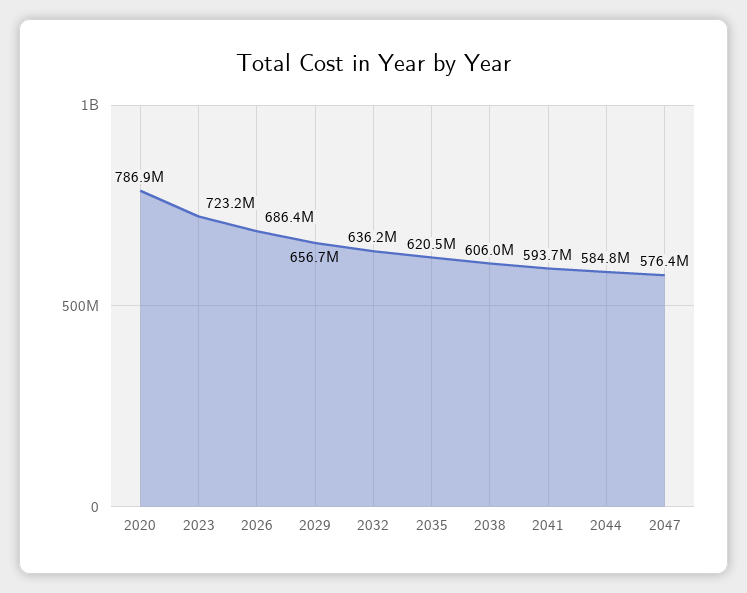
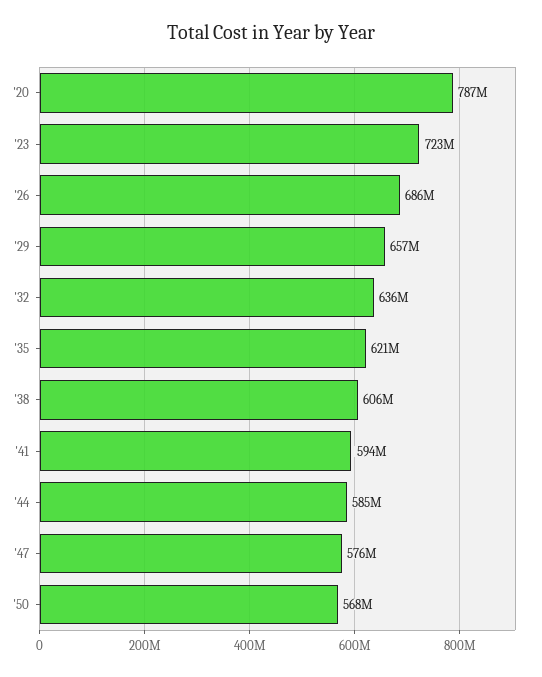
'50: none -> 568000000

